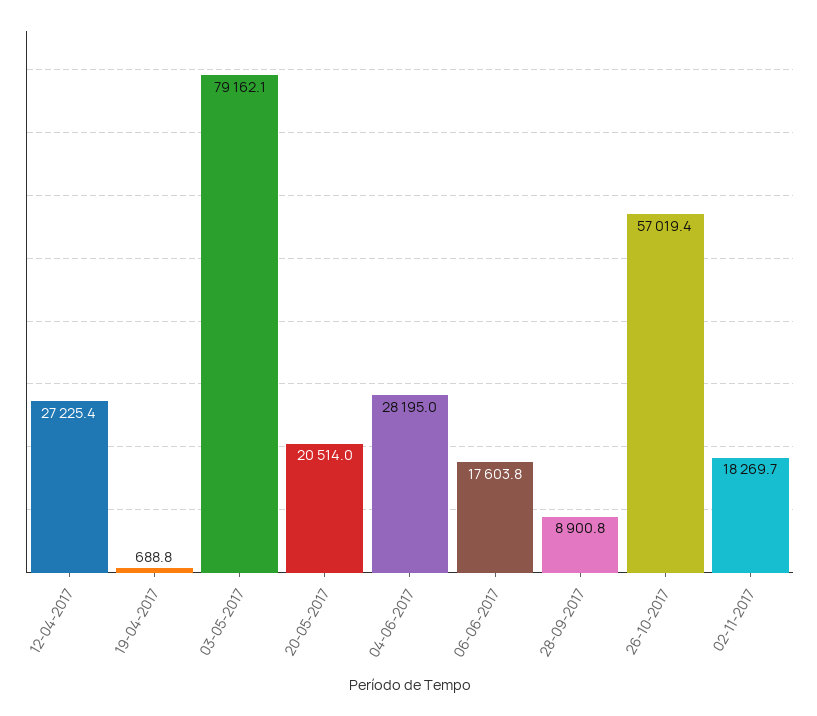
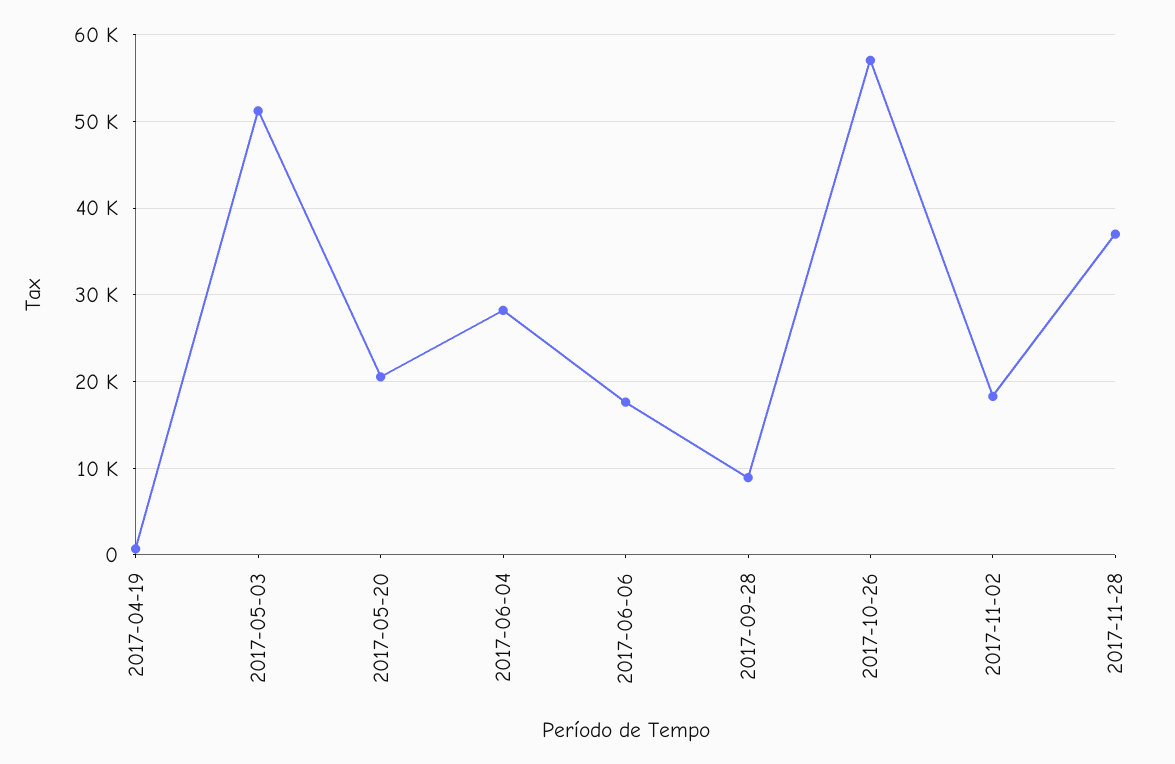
12-04-2017: 27225.4 -> none
03-05-2017: 79162.1 -> 51000
2017-11-28: none -> 37000

